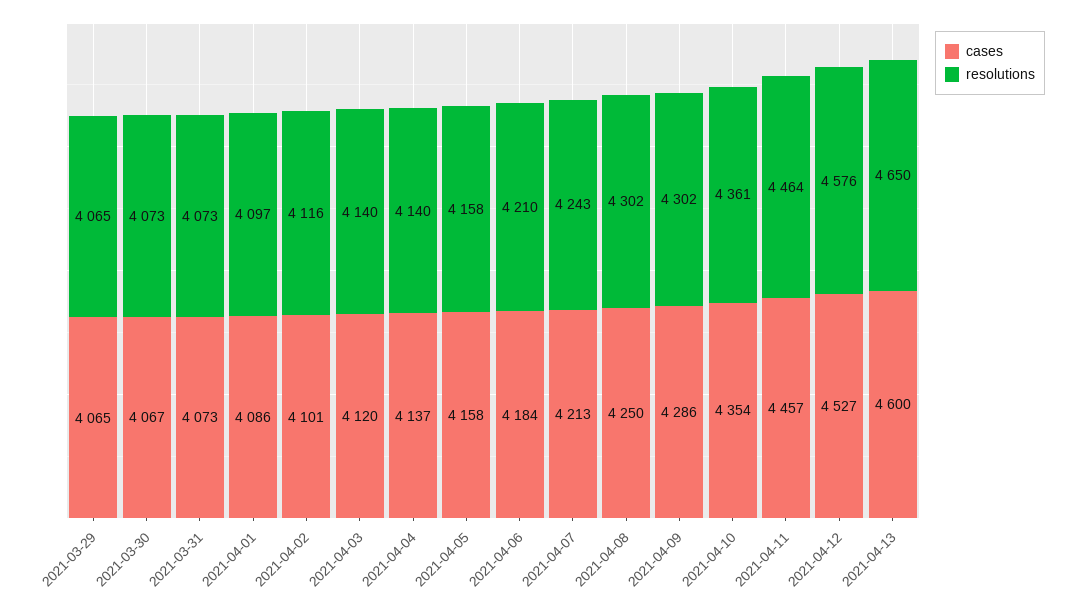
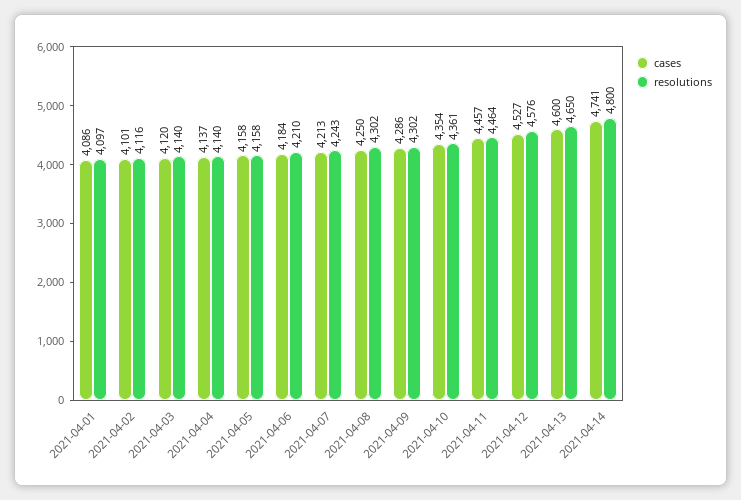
cases, 2021-03-29: 4065 -> none
resolutions, 2021-03-29: 4065 -> none
cases, 2021-03-30: 4067 -> none
resolutions, 2021-03-30: 4073 -> none
cases, 2021-03-31: 4073 -> none
resolutions, 2021-03-31: 4073 -> none
cases, 2021-04-14: none -> 4741
resolutions, 2021-04-14: none -> 4800

